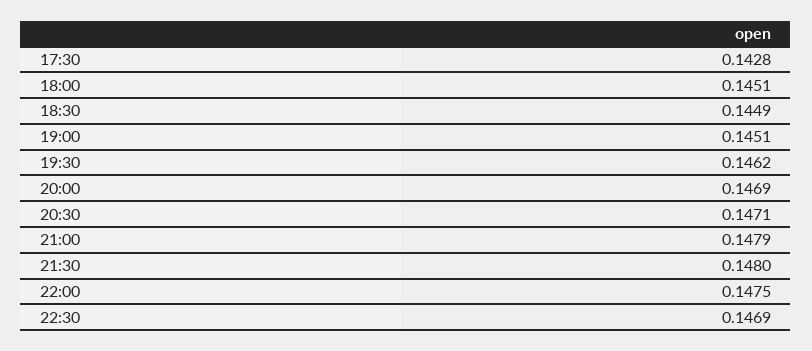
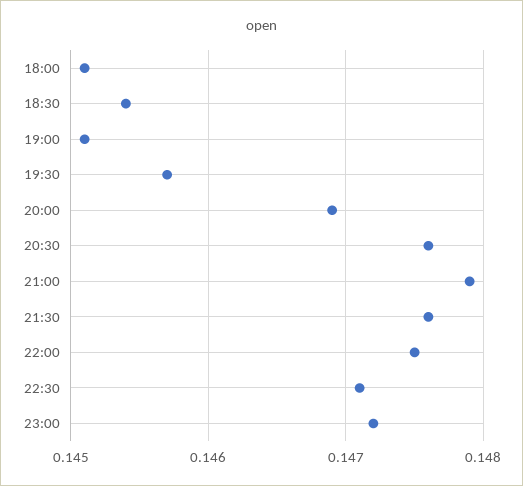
17:30: 0.1428 -> none
18:30: 0.1449 -> 0.1454
19:30: 0.1462 -> 0.1457
20:30: 0.1471 -> 0.1476
21:30: 0.148 -> 0.1476
22:30: 0.1469 -> 0.1471
23:00: none -> 0.1472

